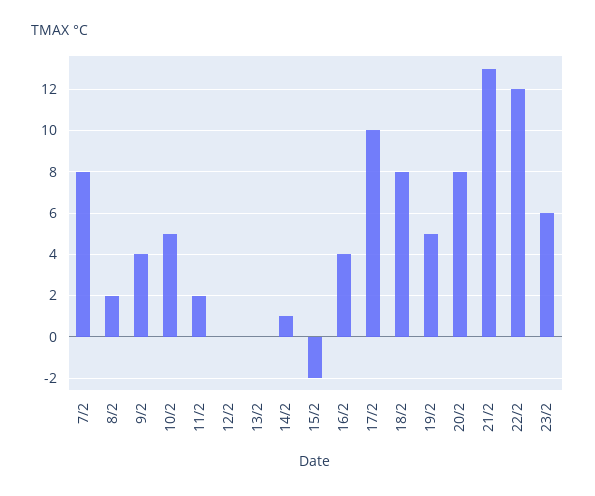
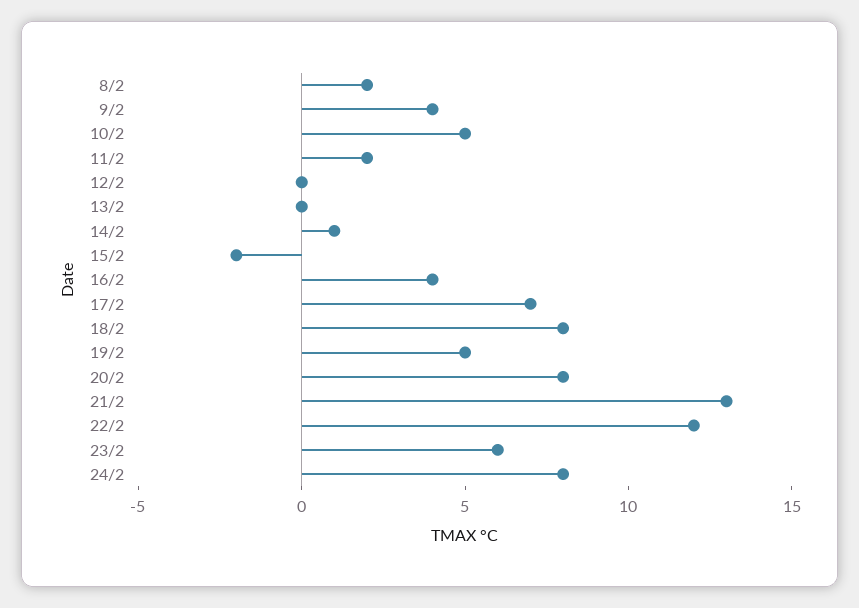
7/2: 8 -> none
17/2: 10 -> 7
24/2: none -> 8

